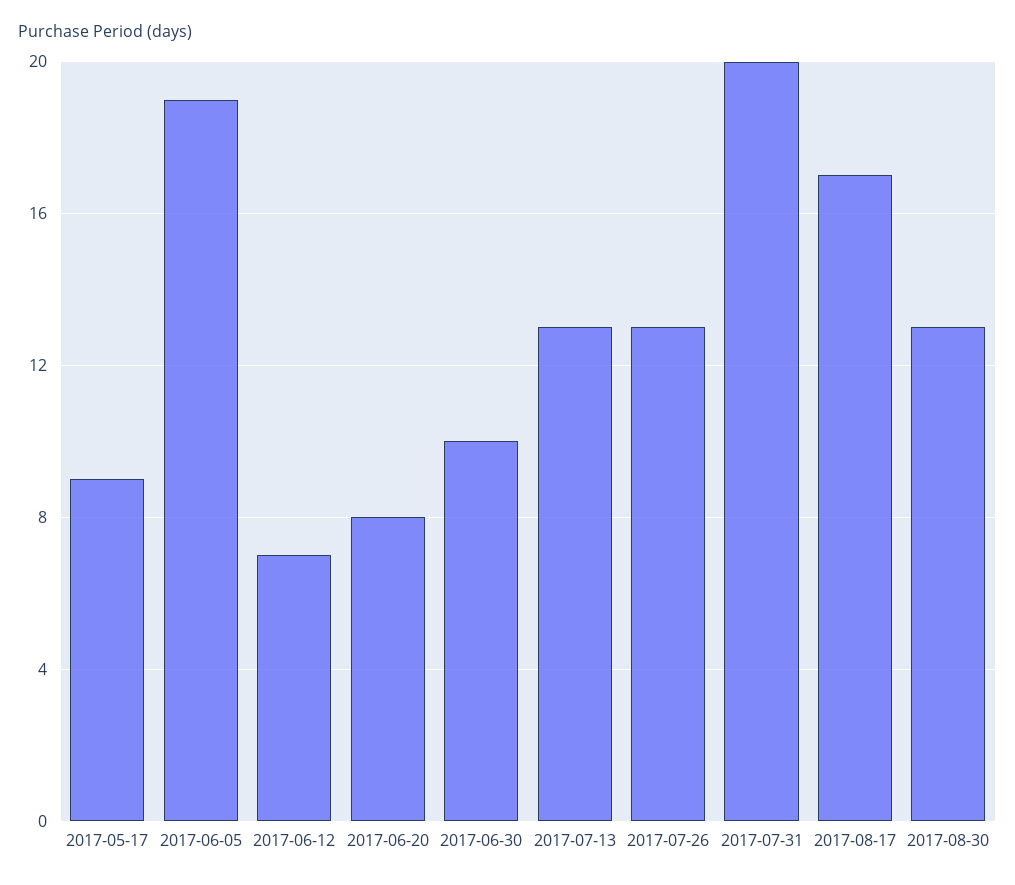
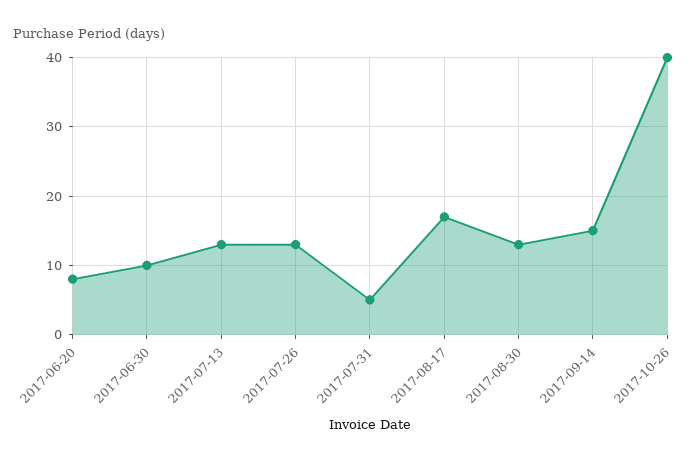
2017-05-17: 9 -> none
2017-06-05: 19 -> none
2017-06-12: 7 -> none
2017-07-31: 20 -> 5
2017-09-14: none -> 15
2017-10-26: none -> 40

